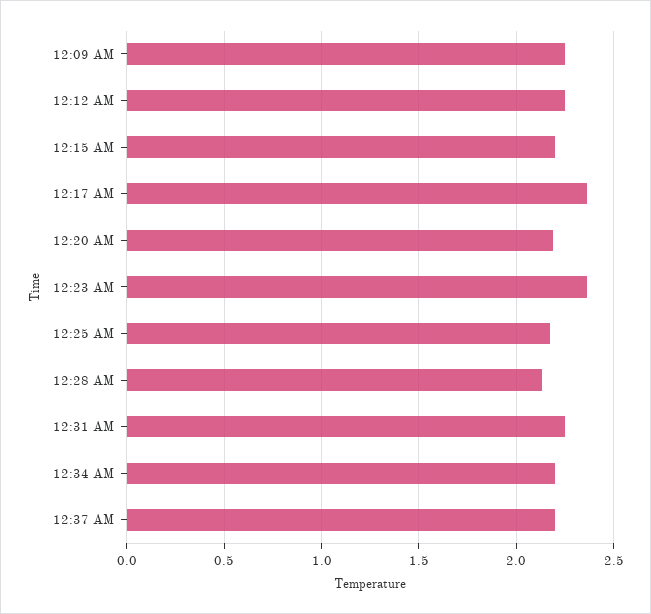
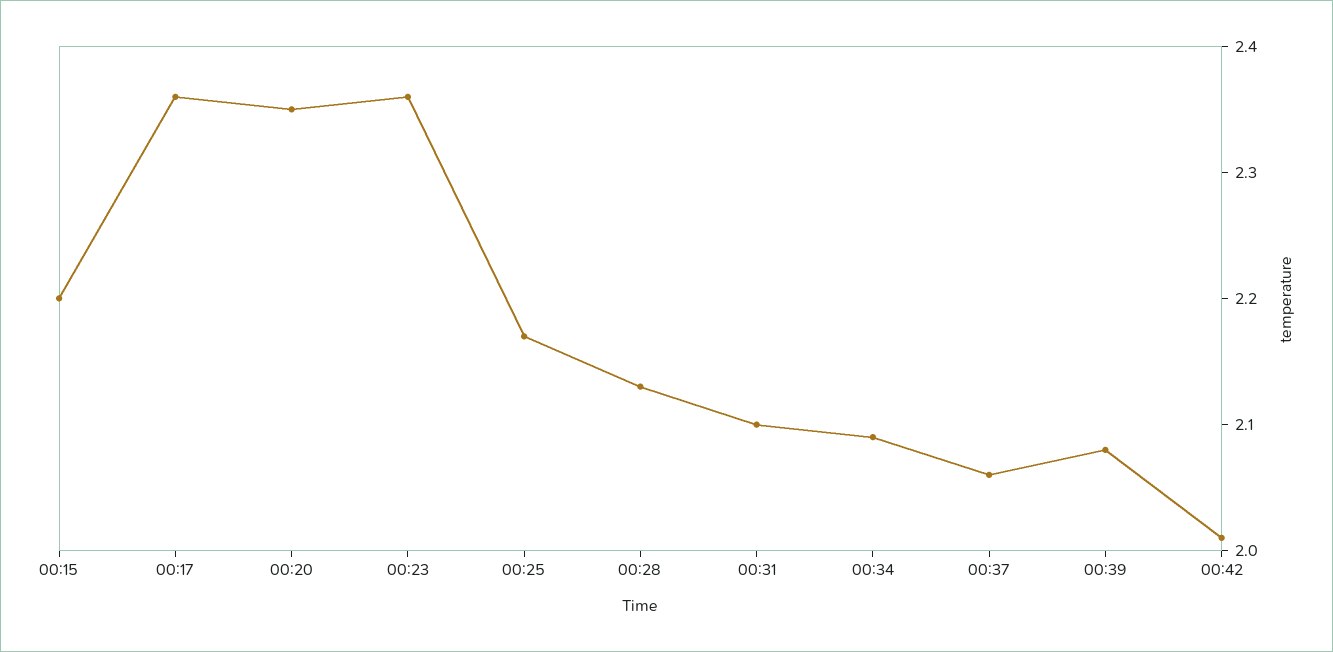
12:09 AM: 2.25 -> none
12:12 AM: 2.25 -> none
12:20 AM: 2.2 -> 2.35
12:31 AM: 2.25 -> 2.1
12:34 AM: 2.2 -> 2.09
12:37 AM: 2.2 -> 2.06
00:39: none -> 2.08
00:42: none -> 2.01

